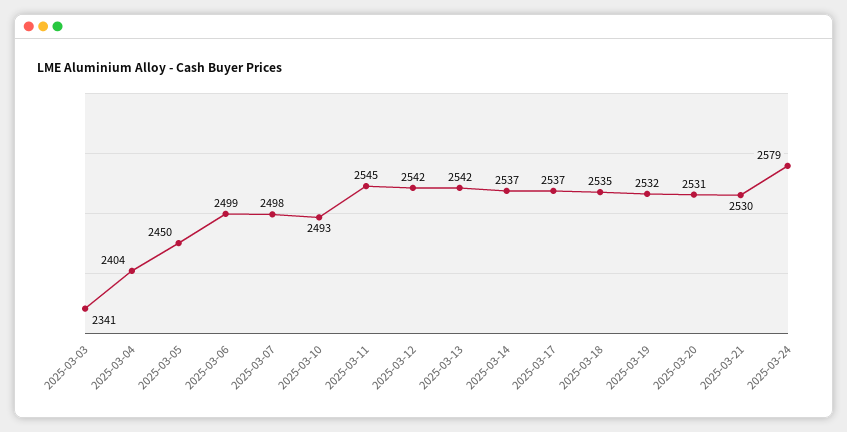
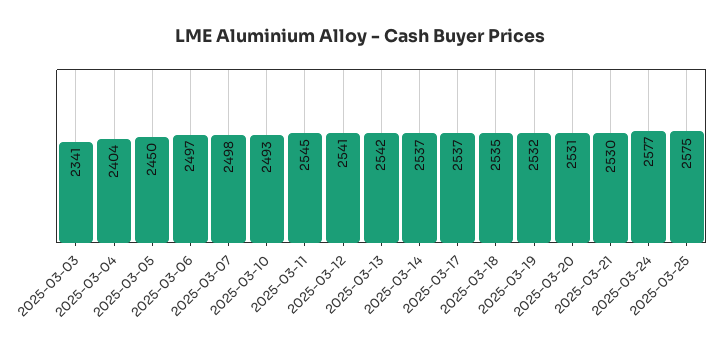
2025-03-06: 2499 -> 2497
2025-03-12: 2542 -> 2541
2025-03-24: 2579 -> 2577
2025-03-25: none -> 2575

